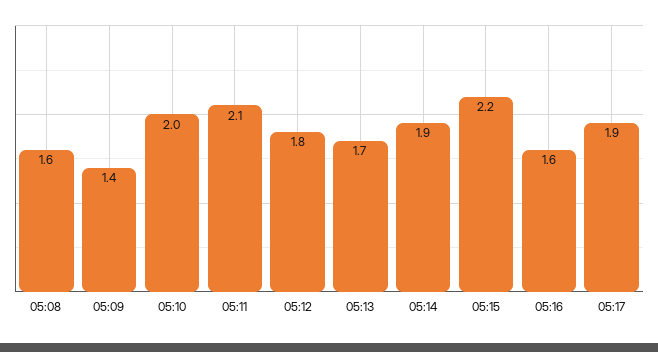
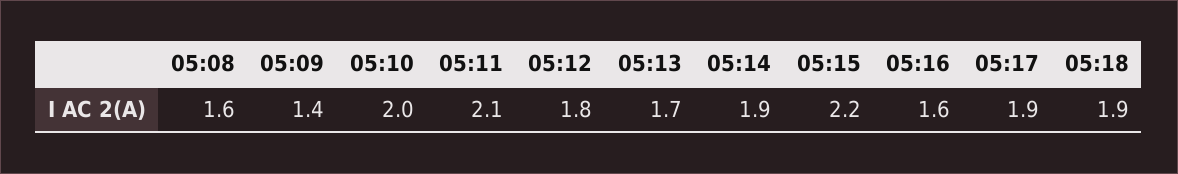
05:18: none -> 1.9

